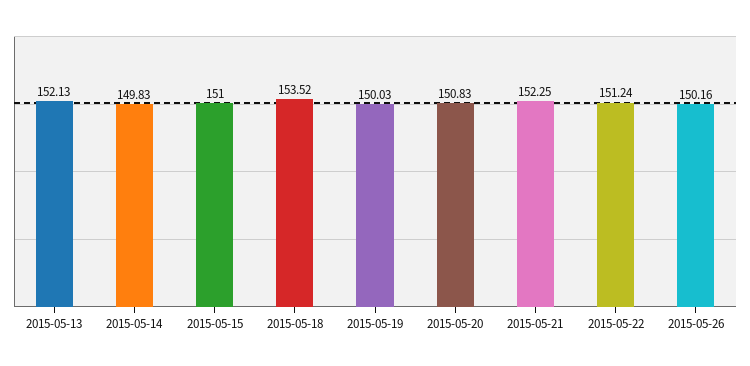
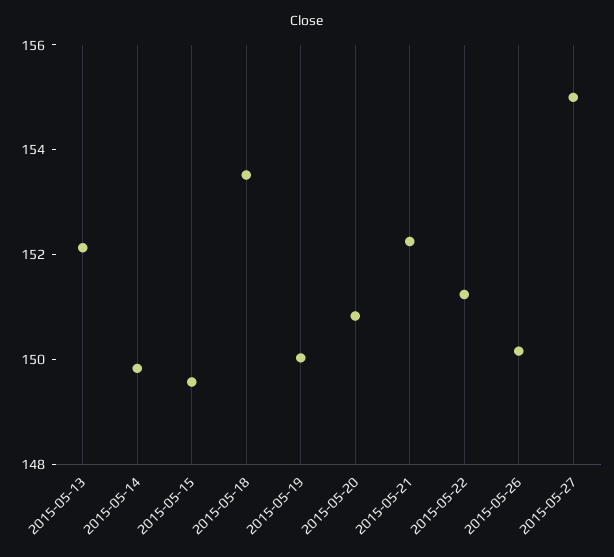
2015-05-15: 151 -> 149.5
2015-05-27: none -> 155

